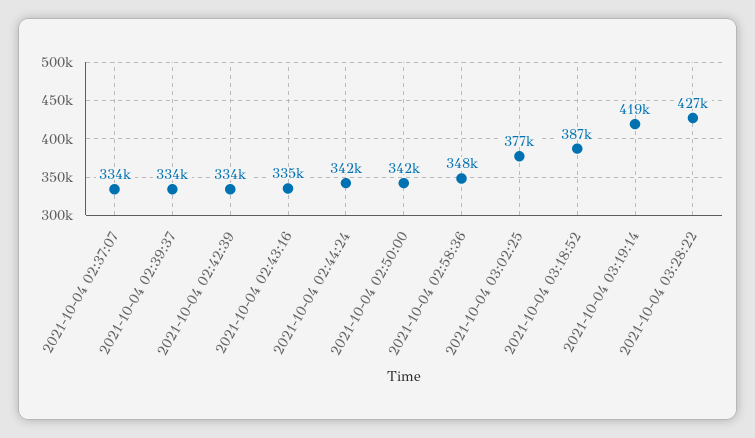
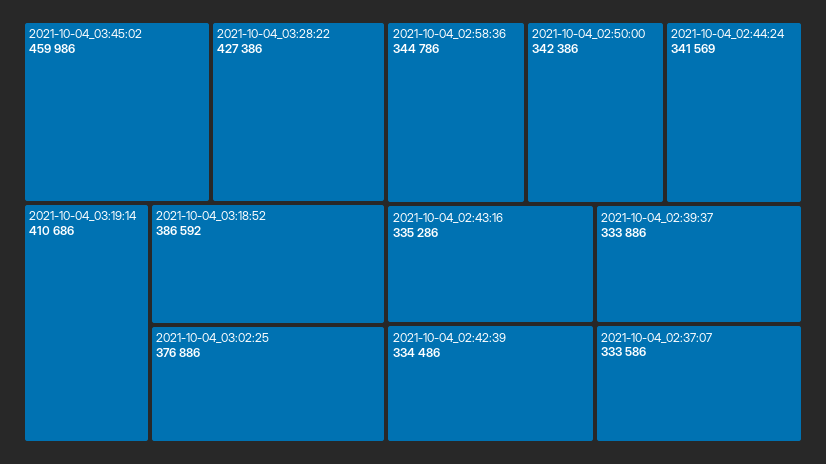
2021-10-04 02:58:36: 348000 -> 344786
2021-10-04 03:19:14: 419000 -> 410686
2021-10-04_03:45:02: none -> 459986

